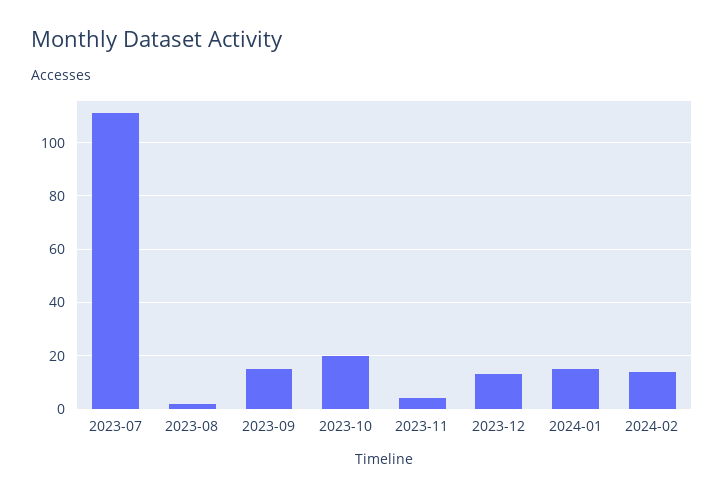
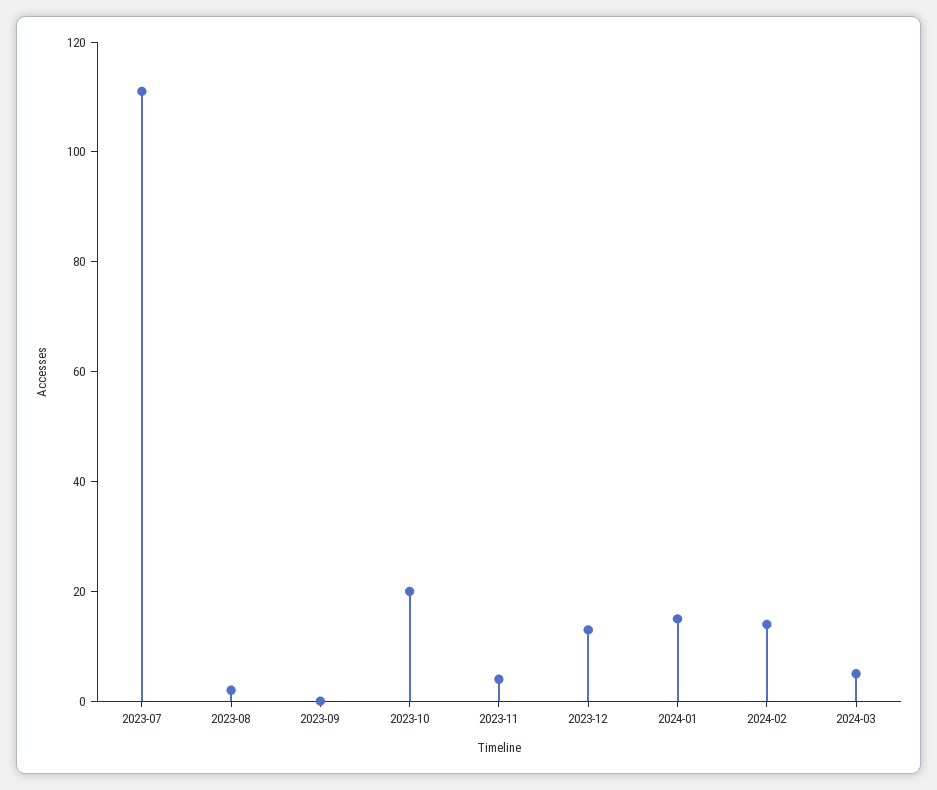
2023-09: 15 -> 0
2024-03: none -> 5

